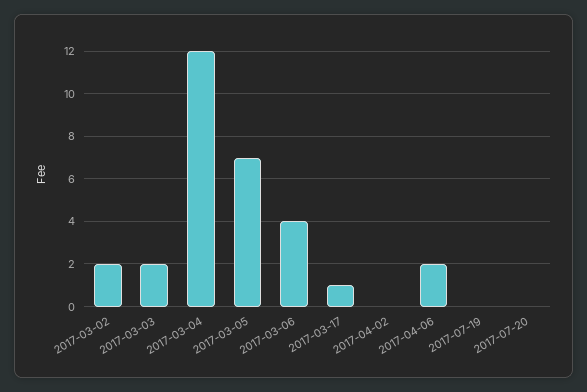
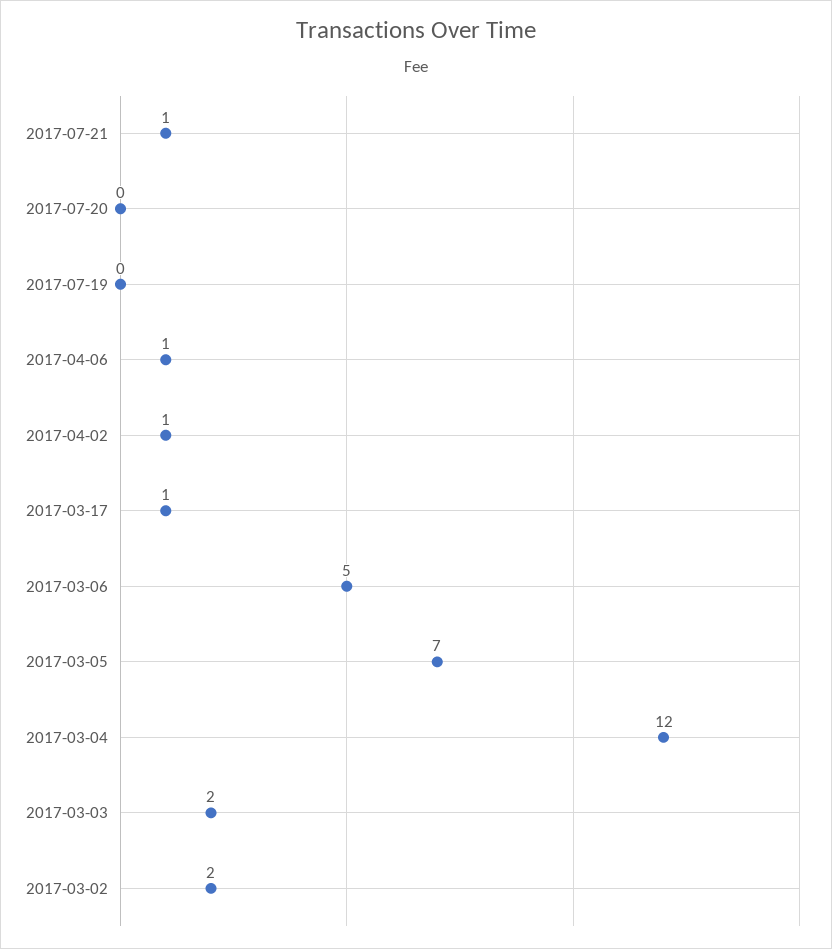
2017-03-06: 4 -> 5
2017-04-02: 0 -> 1
2017-04-06: 2 -> 1
2017-07-21: none -> 1

